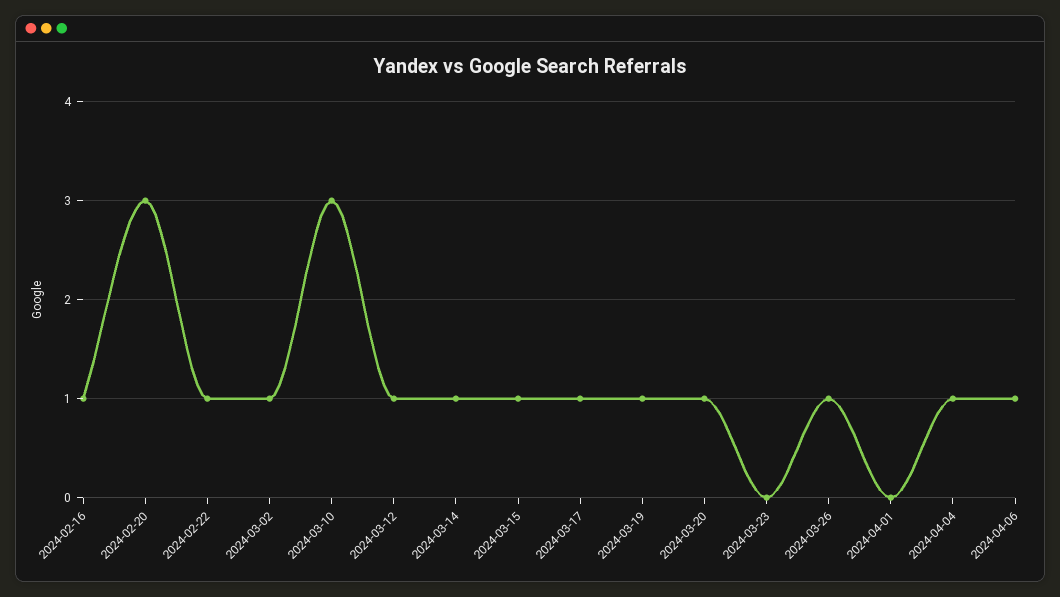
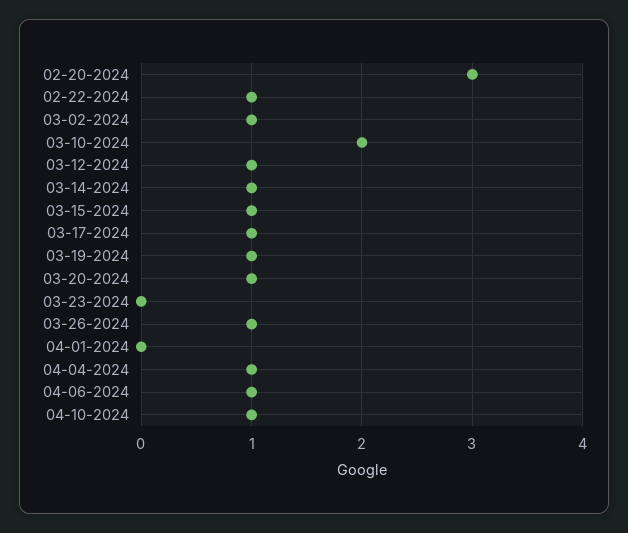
2024-02-16: 1 -> none
2024-03-10: 3 -> 2
04-10-2024: none -> 1

